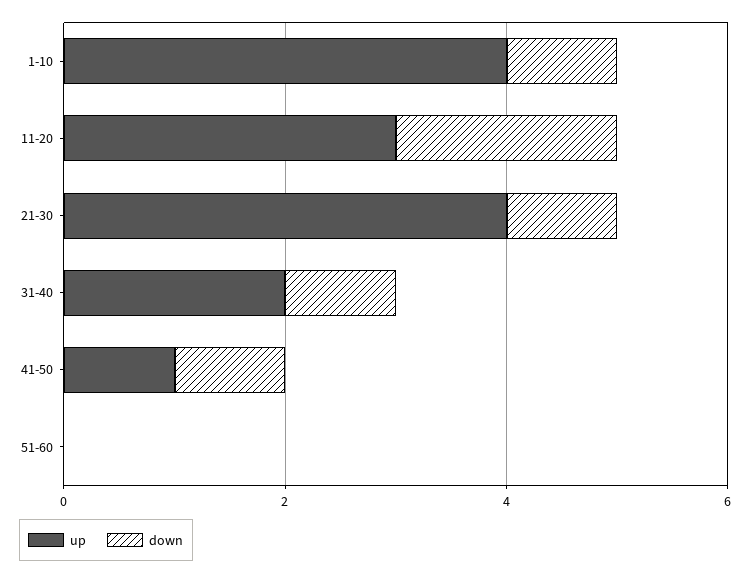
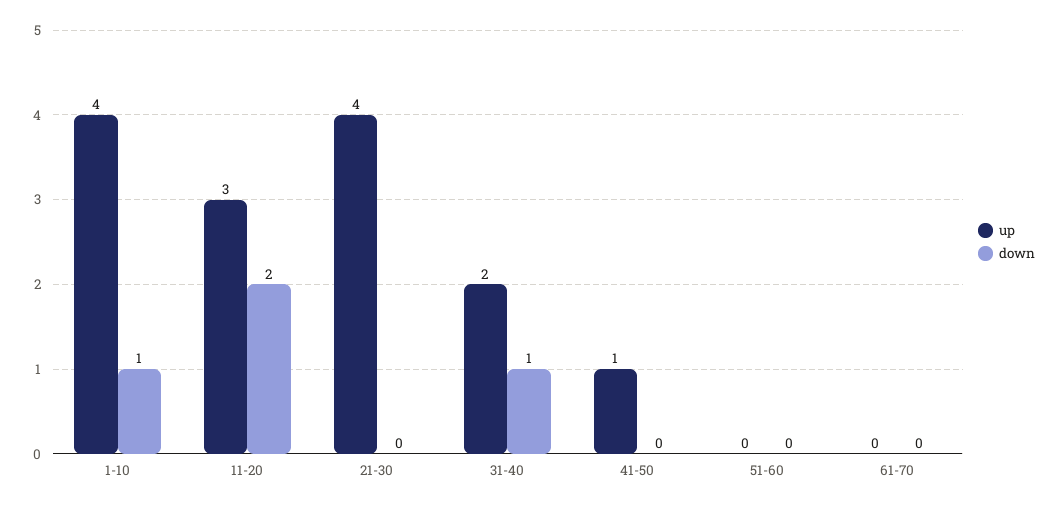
down, 21-30: 1 -> 0
down, 41-50: 1 -> 0
up, 61-70: none -> 0
down, 61-70: none -> 0

